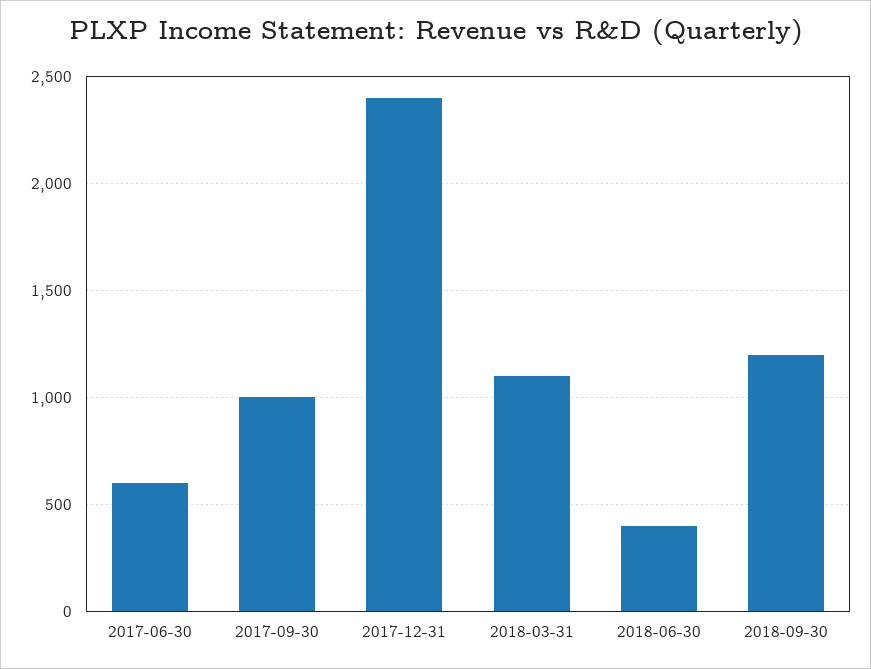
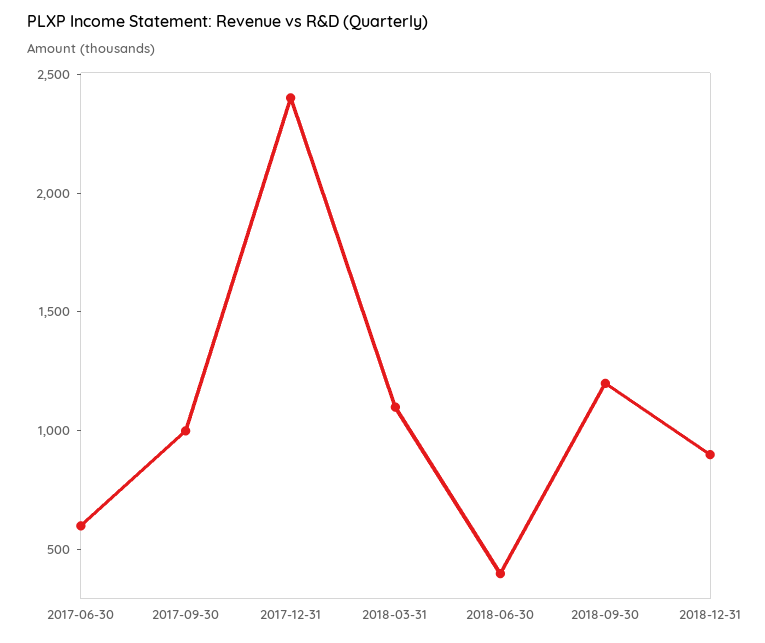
2018-12-31: none -> 900

